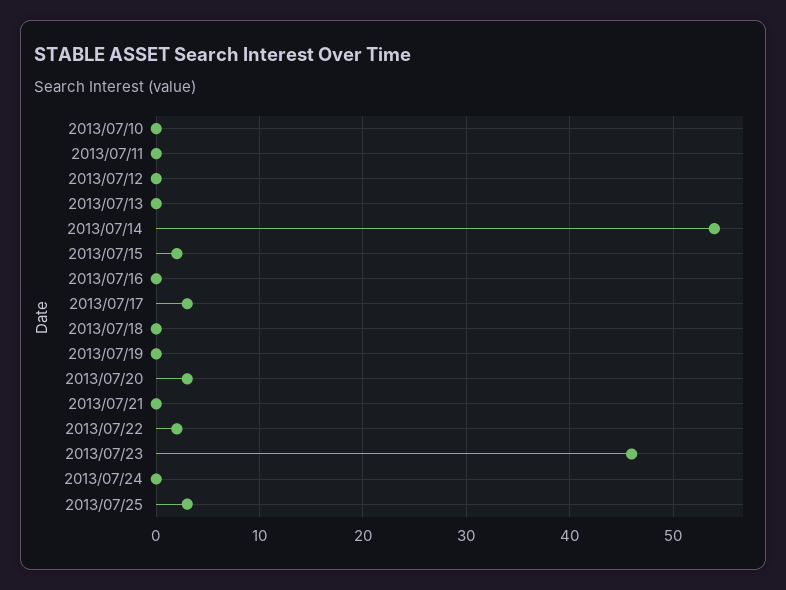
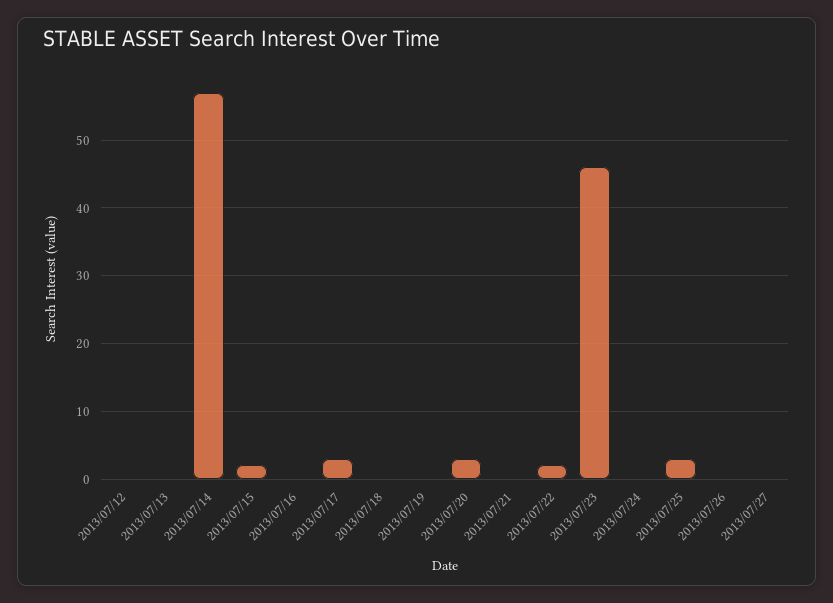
2013/07/10: 0 -> none
2013/07/11: 0 -> none
2013/07/14: 54 -> 57
2013/07/26: none -> 0
2013/07/27: none -> 0

